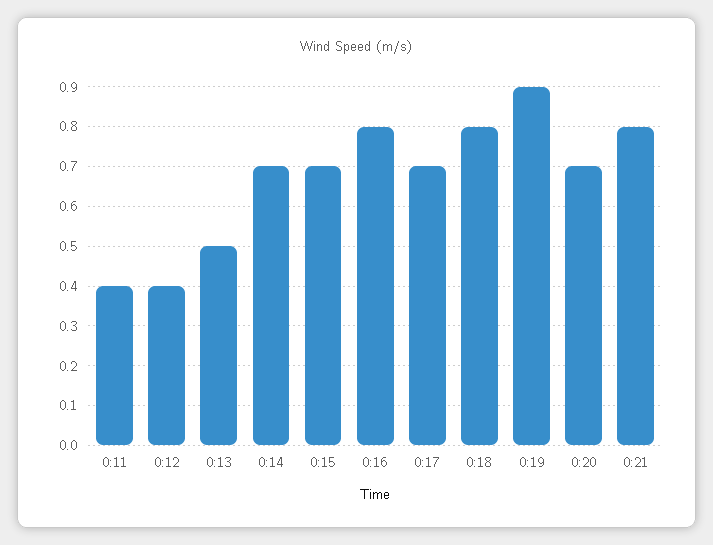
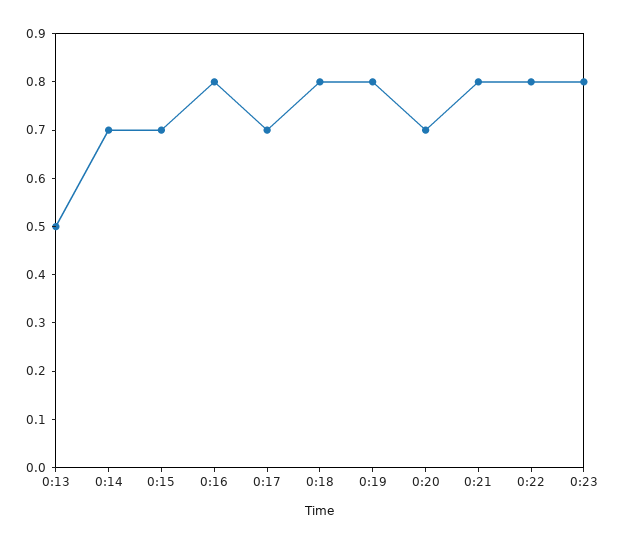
0:11: 0.4 -> none
0:12: 0.4 -> none
0:19: 0.9 -> 0.8
0:22: none -> 0.8
0:23: none -> 0.8

